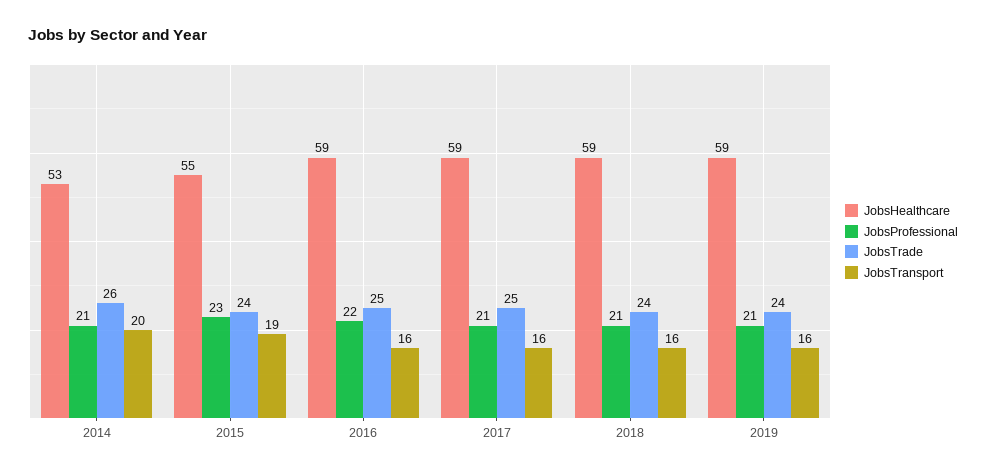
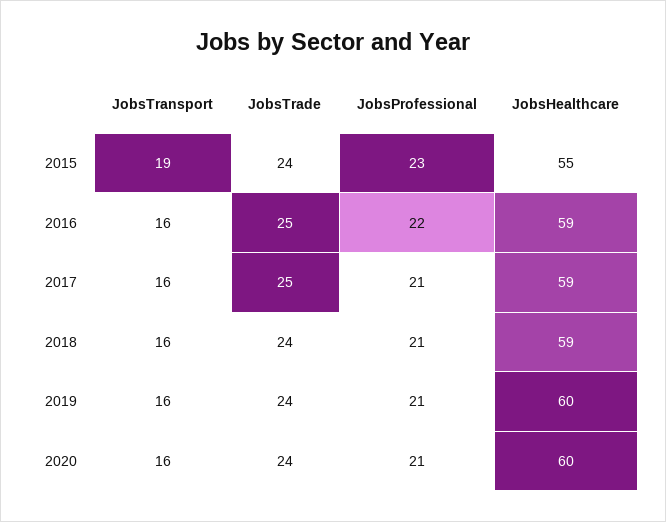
JobsHealthcare, 2014: 53 -> none
JobsProfessional, 2014: 21 -> none
JobsTrade, 2014: 26 -> none
JobsTransport, 2014: 20 -> none
JobsHealthcare, 2019: 59 -> 60
JobsTransport, 2020: none -> 16
JobsTrade, 2020: none -> 24
JobsProfessional, 2020: none -> 21
JobsHealthcare, 2020: none -> 60

